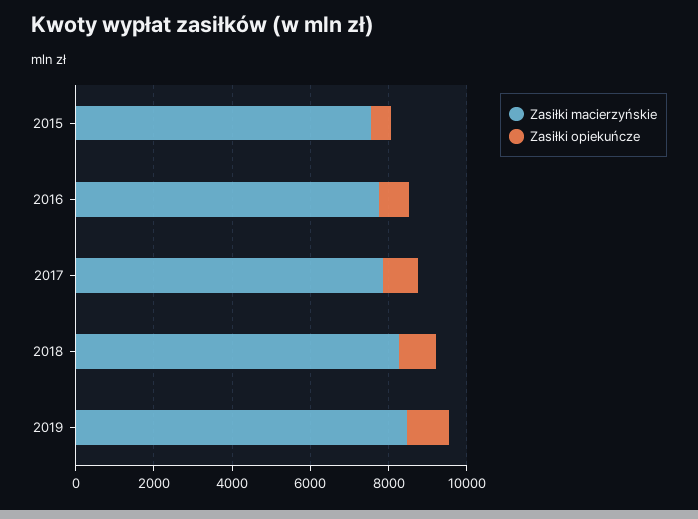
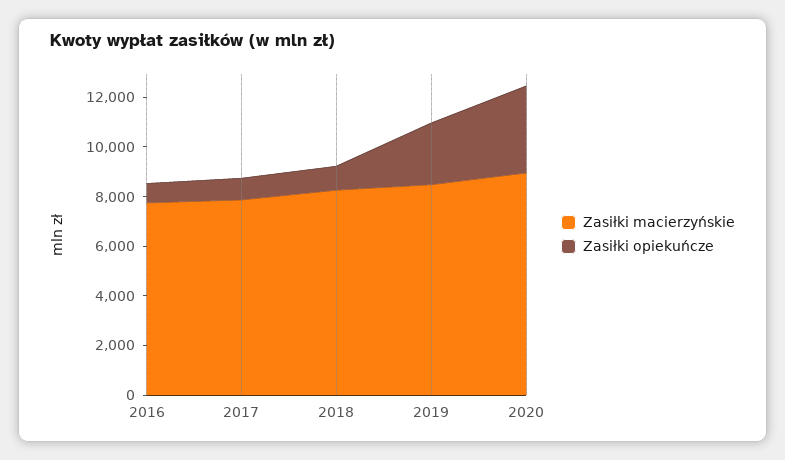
Zasiłki macierzyńskie, 2015: 7500 -> none
Zasiłki opiekuńcze, 2015: 500 -> none
Zasiłki opiekuńcze, 2019: 1000 -> 2500
Zasiłki macierzyńskie, 2020: none -> 9000
Zasiłki opiekuńcze, 2020: none -> 3500

